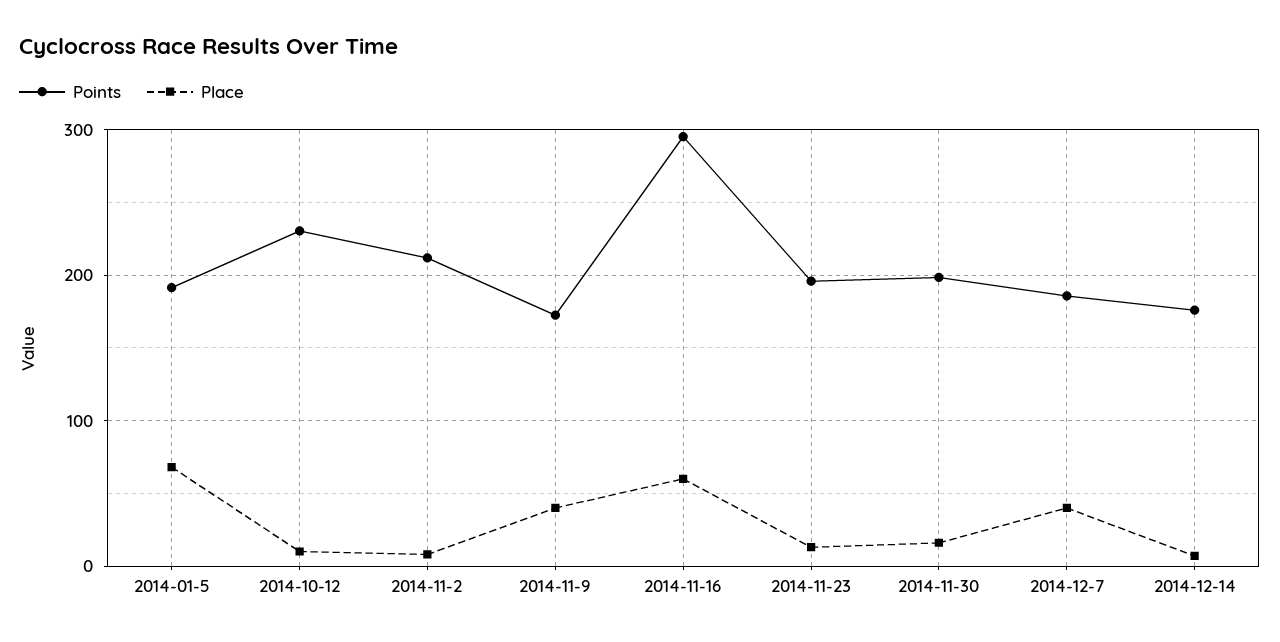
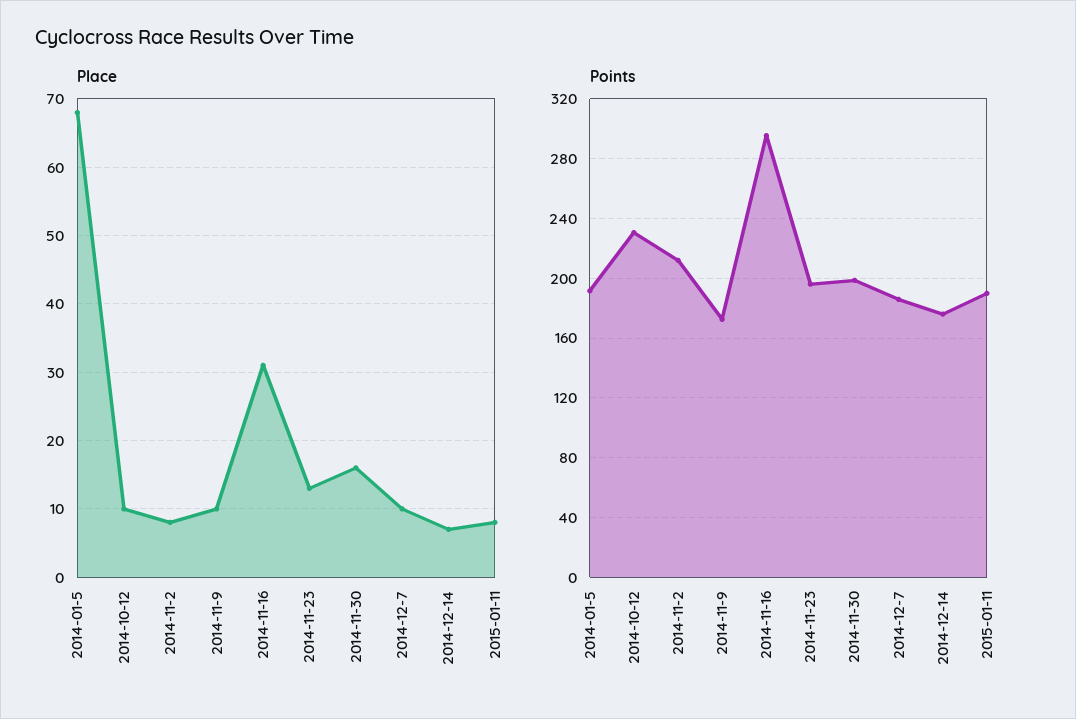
Place, 2014-11-9: 40 -> 10
Place, 2014-11-16: 60 -> 31
Place, 2014-12-7: 40 -> 10
Place, 2015-01-11: none -> 8
Points, 2015-01-11: none -> 190

